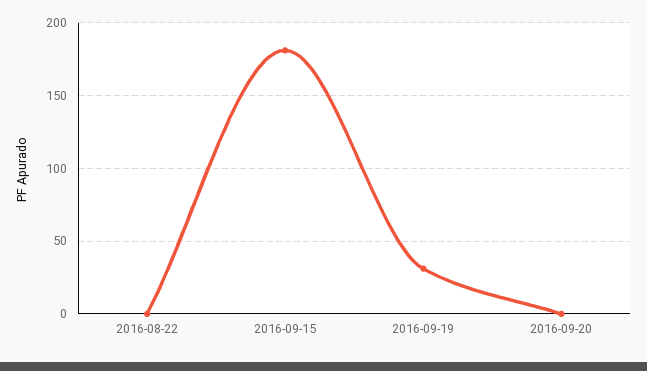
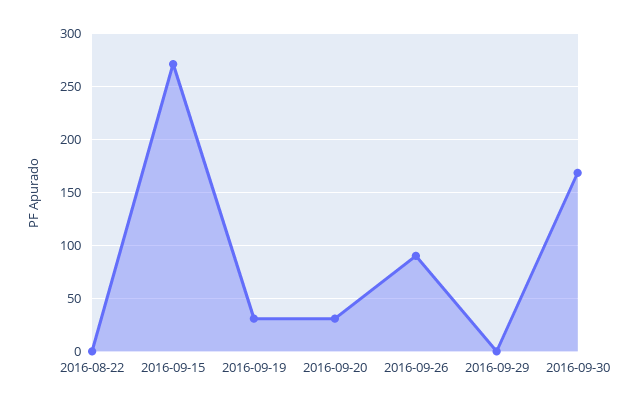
2016-09-15: 180 -> 270
2016-09-20: 0 -> 30
2016-09-26: none -> 90
2016-09-29: none -> 0
2016-09-30: none -> 170

